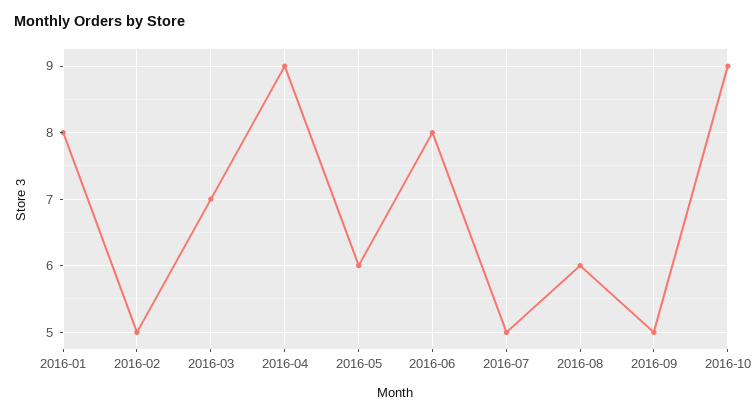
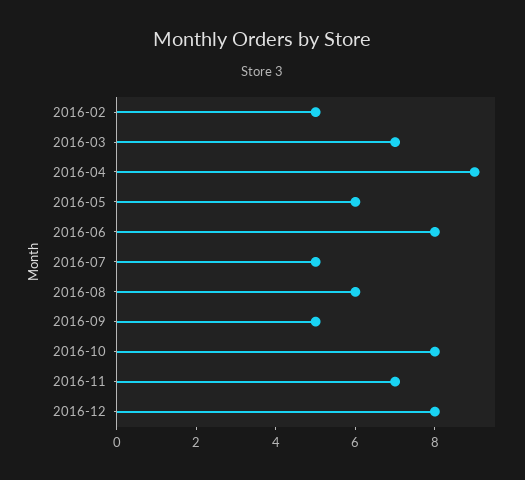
2016-01: 8 -> none
2016-10: 9 -> 8
2016-11: none -> 7
2016-12: none -> 8

